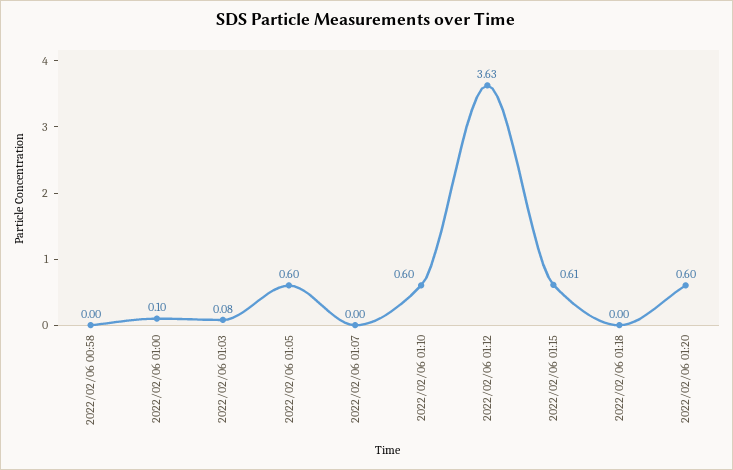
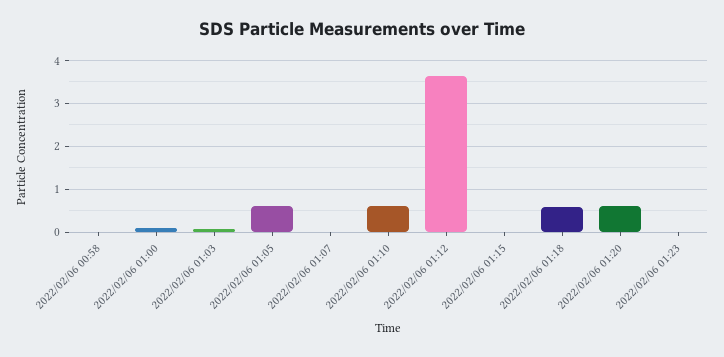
2022/02/06 01:15: 0.61 -> 0
2022/02/06 01:18: 0 -> 0.6
2022/02/06 01:23: none -> 0

